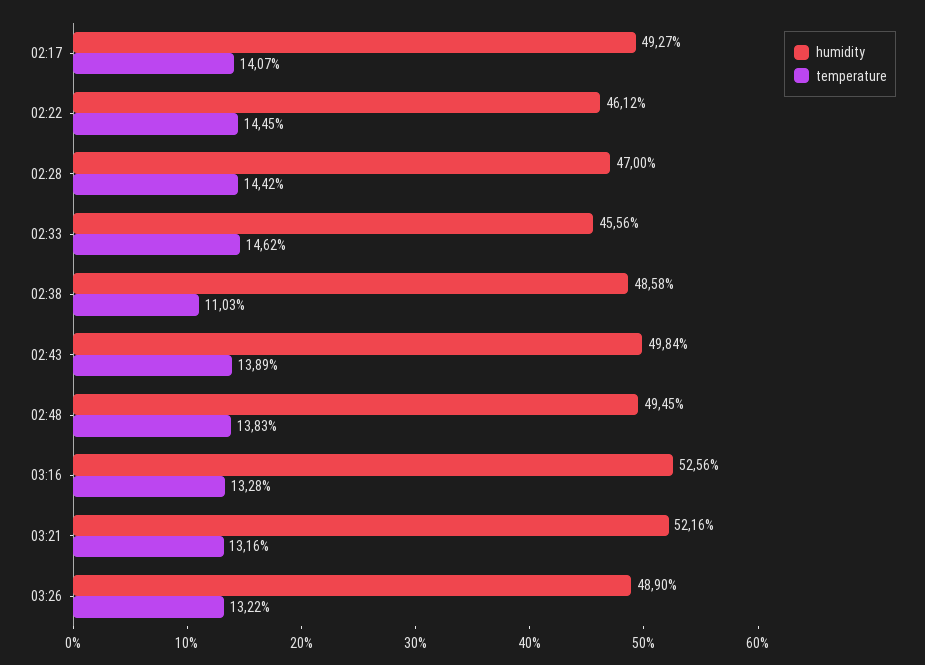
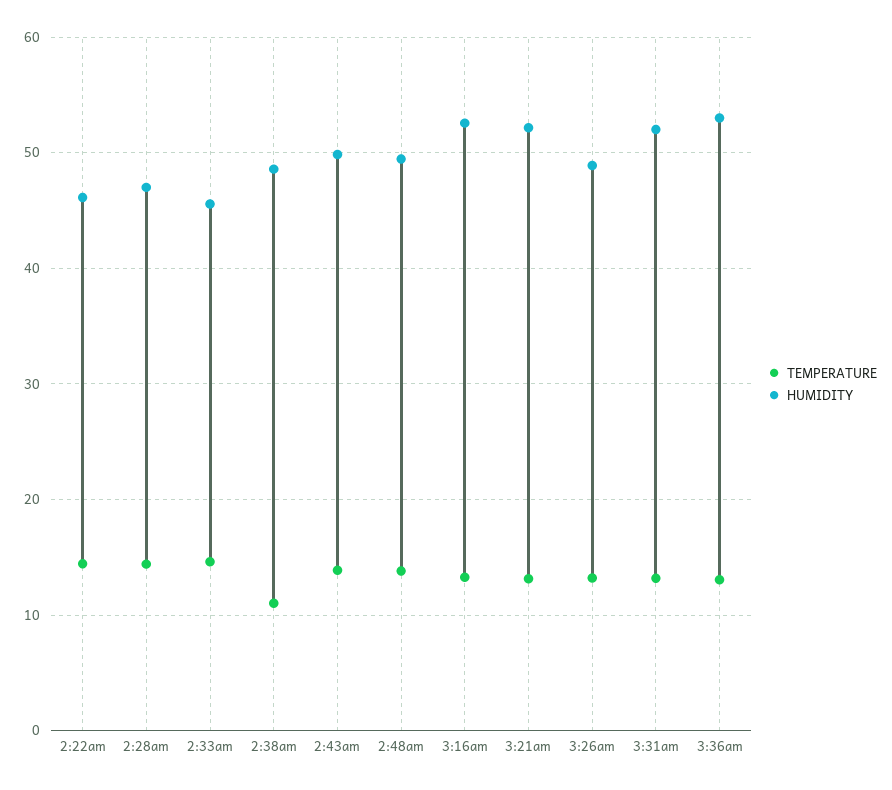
humidity, 02:17: 49.27 -> none
temperature, 02:17: 14.07 -> none
temperature, 3:31am: none -> 13
humidity, 3:31am: none -> 52
temperature, 3:36am: none -> 13
humidity, 3:36am: none -> 53

